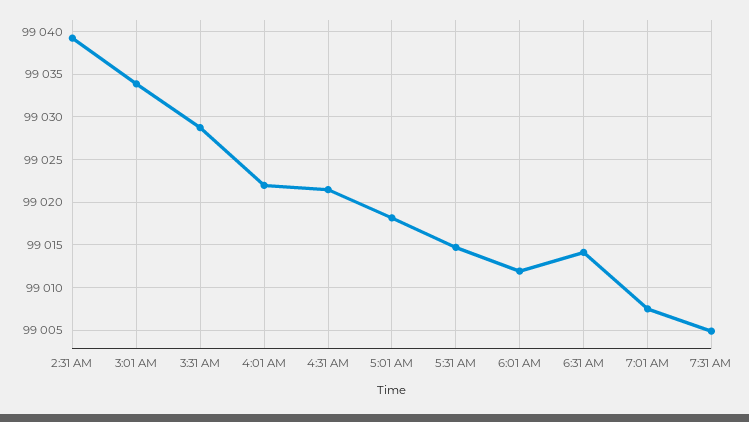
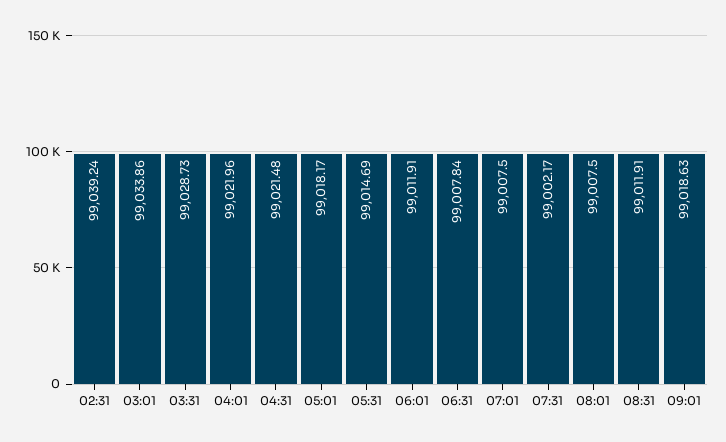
6:31 AM: 99014 -> 99007.84
7:31 AM: 99005 -> 99002.17
08:01: none -> 99007.5
08:31: none -> 99011.91
09:01: none -> 99018.63

